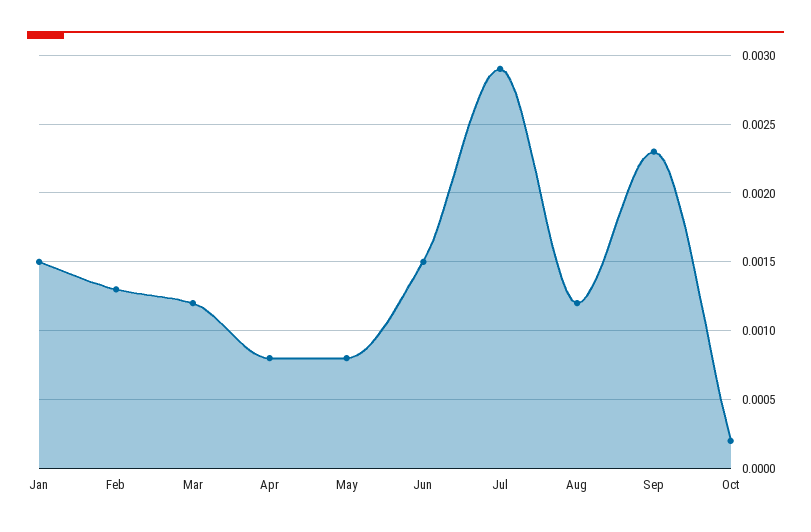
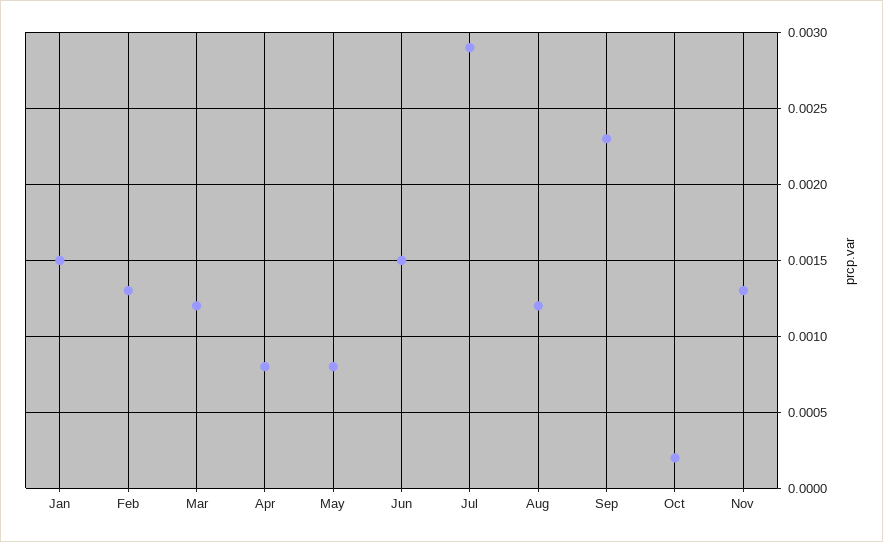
Nov: none -> 0.0013

